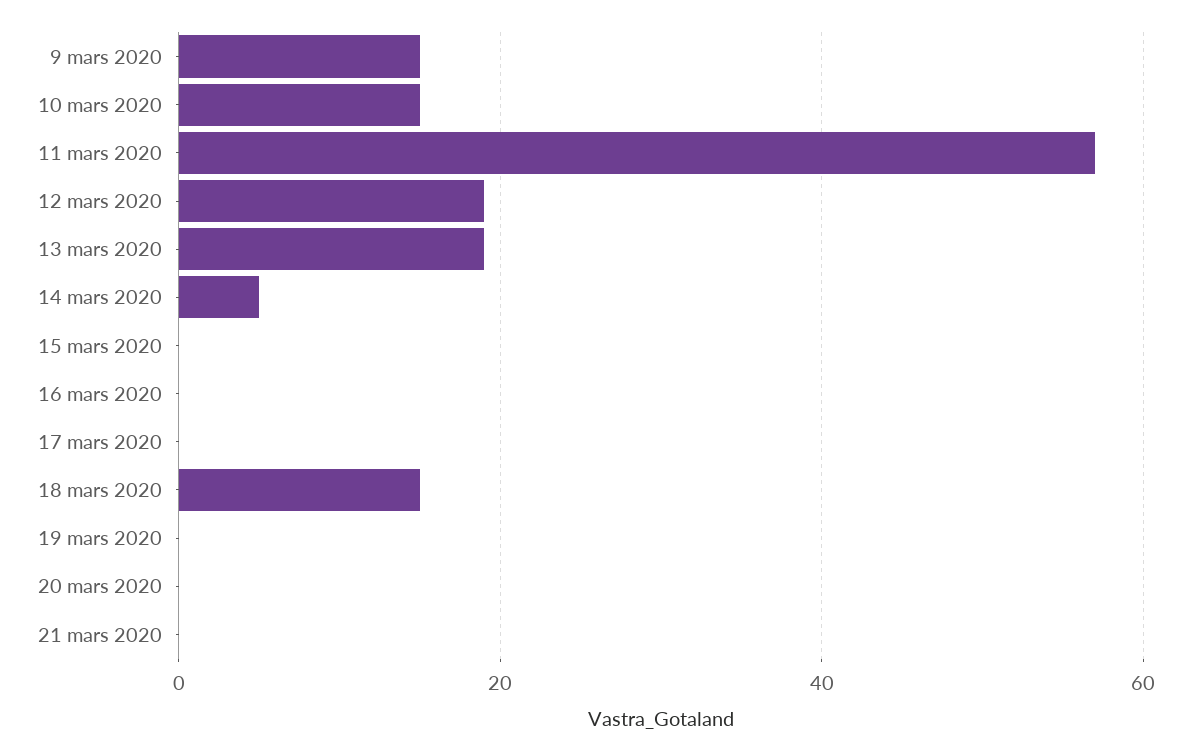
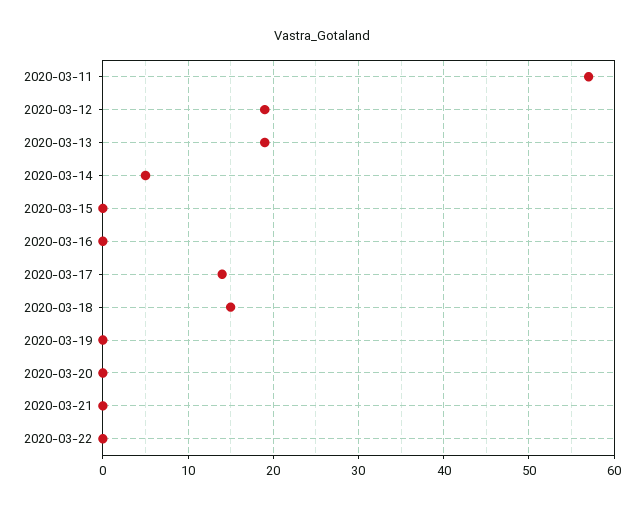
9 mars 2020: 15 -> none
10 mars 2020: 15 -> none
17 mars 2020: 0 -> 14
2020-03-22: none -> 0

